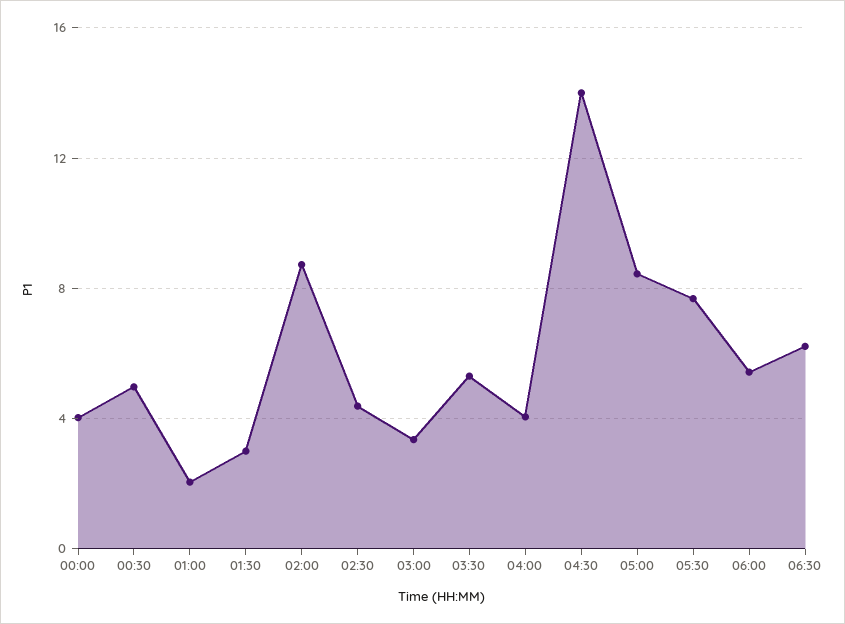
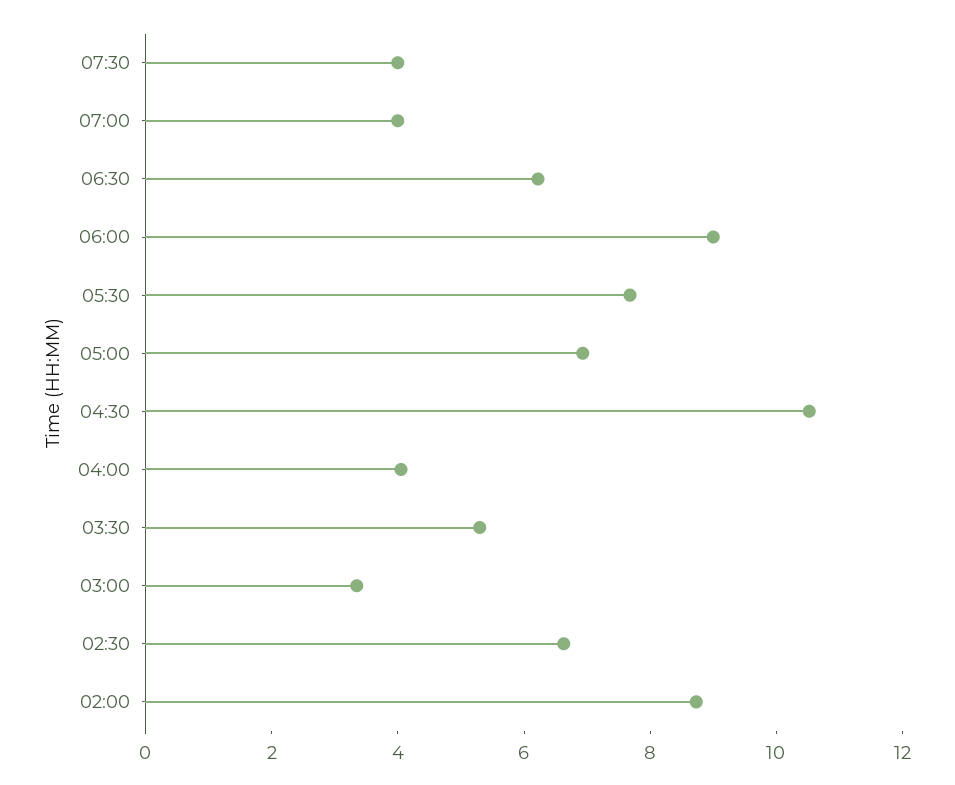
00:00: 4 -> none
00:30: 5 -> none
01:00: 2 -> none
01:30: 3 -> none
02:30: 4.5 -> 6.5
04:30: 14 -> 10.5
05:00: 8.5 -> 7
06:00: 5.5 -> 9
07:30: none -> 4
07:00: none -> 4

